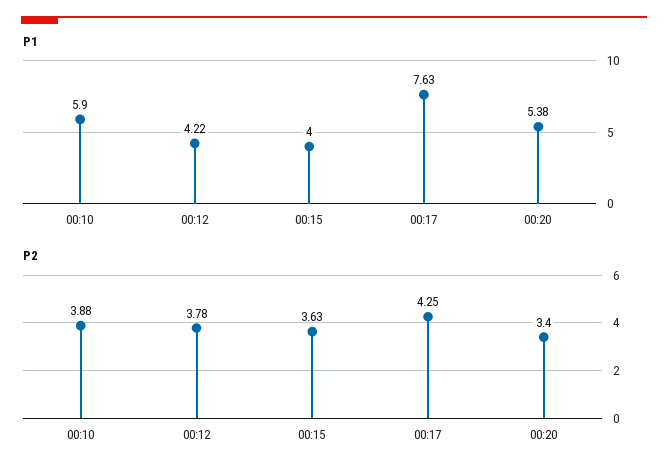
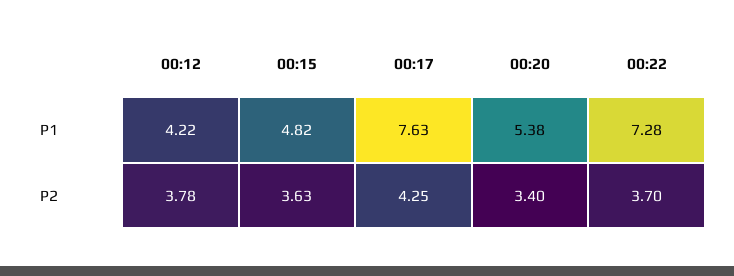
P1, 00:10: 5.9 -> none
P1, 00:15: 4 -> 4.82
P2, 00:10: 3.88 -> none
P1, 00:22: none -> 7.28
P2, 00:22: none -> 3.7

